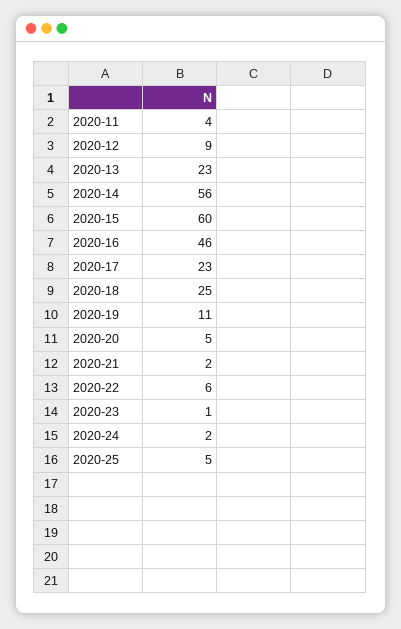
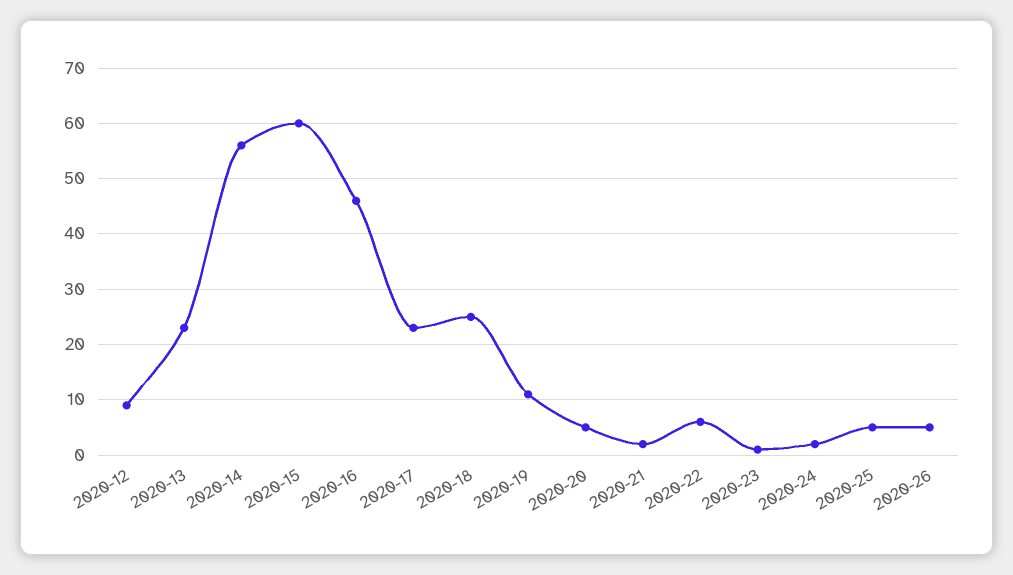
2020-11: 4 -> none
2020-26: none -> 5

